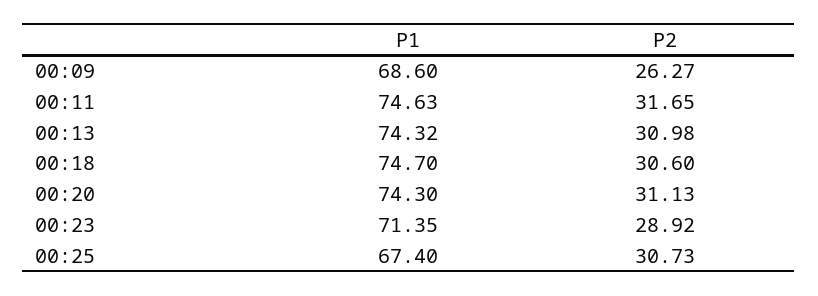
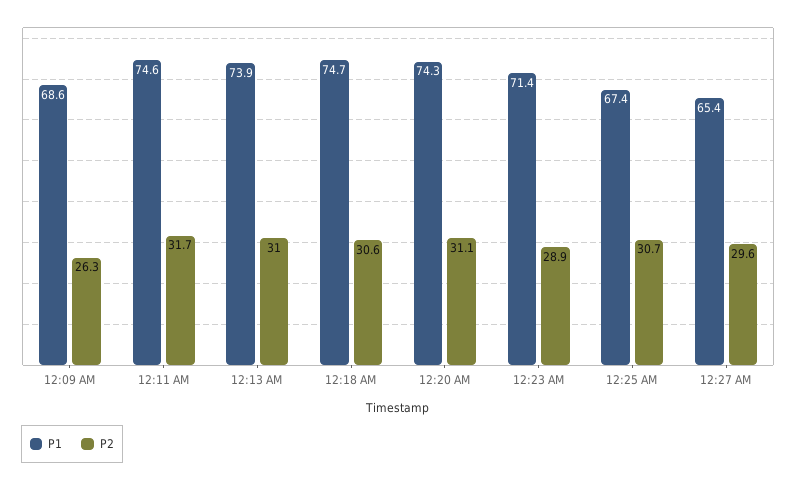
P1, 00:13: 74.32 -> 73.9
P1, 12:27 AM: none -> 65.4
P2, 12:27 AM: none -> 29.6

